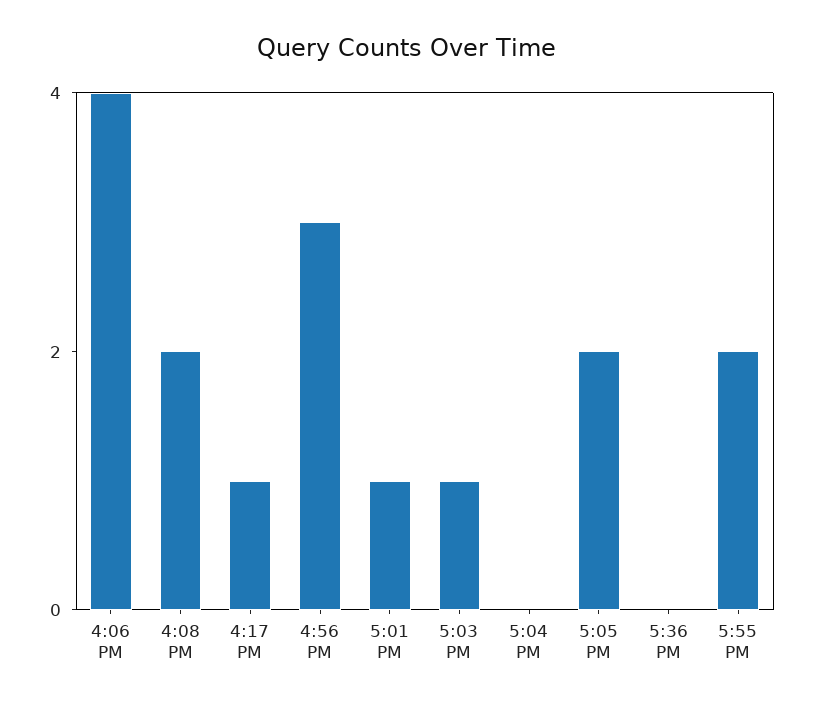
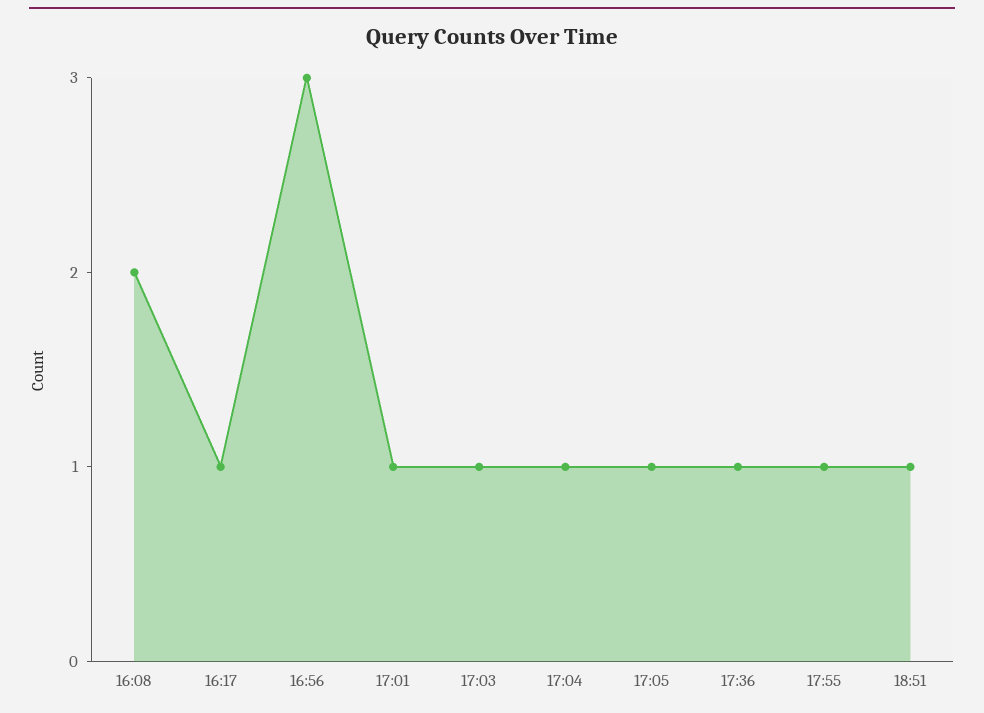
4:06 PM: 4 -> none
5:04 PM: 0 -> 1
5:05 PM: 2 -> 1
5:36 PM: 0 -> 1
5:55 PM: 2 -> 1
18:51: none -> 1

